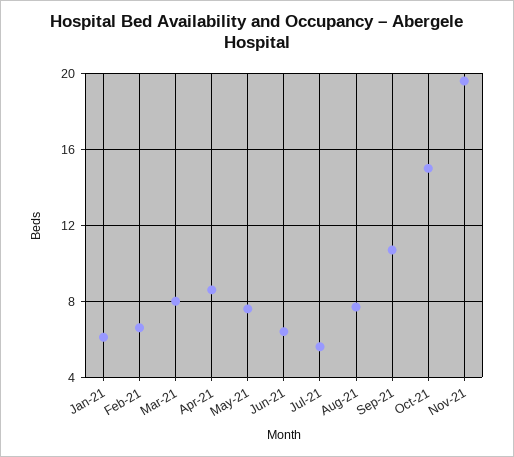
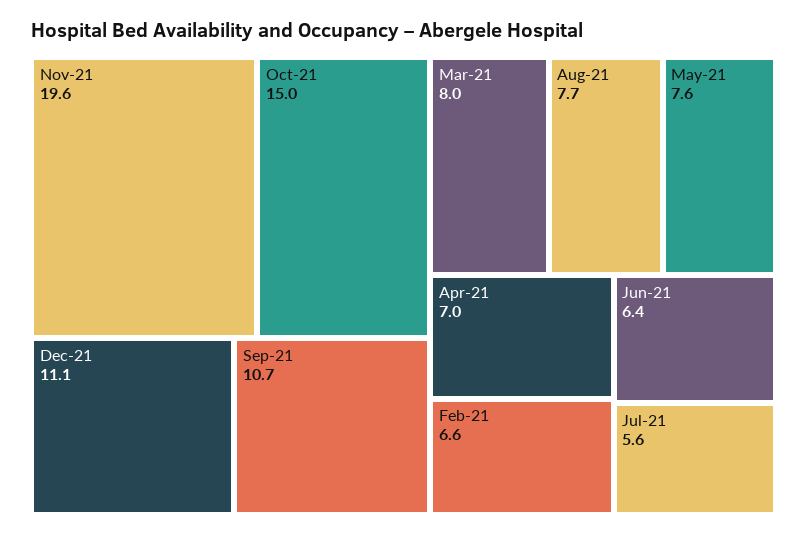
Jan-21: 6 -> none
Apr-21: 8.5 -> 7
Dec-21: none -> 11.1

